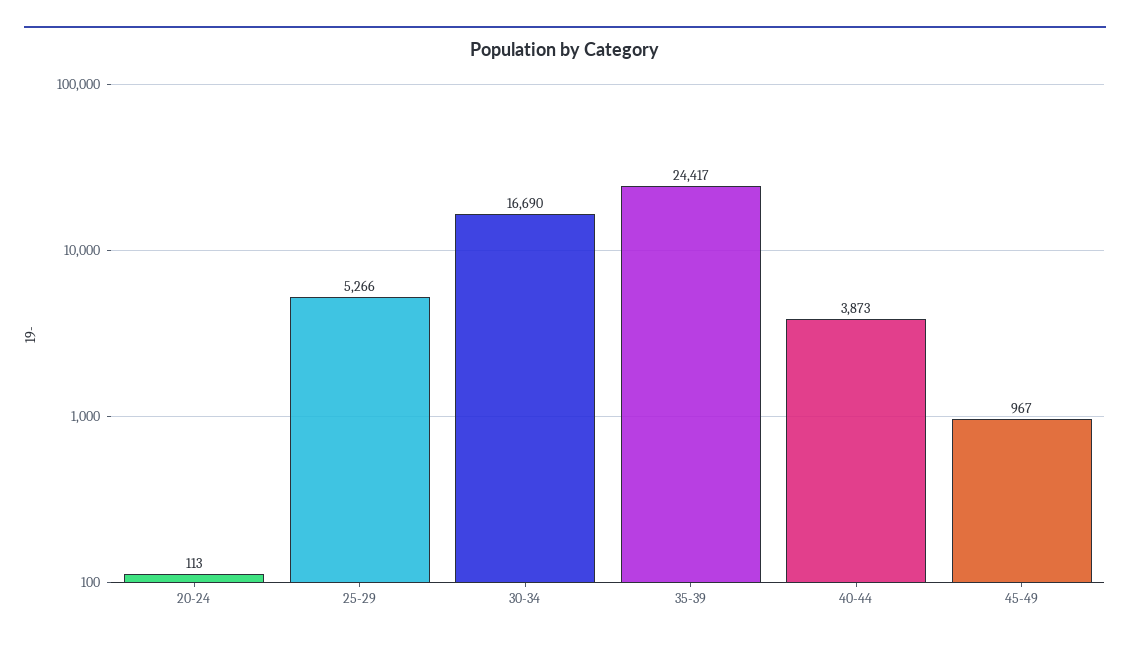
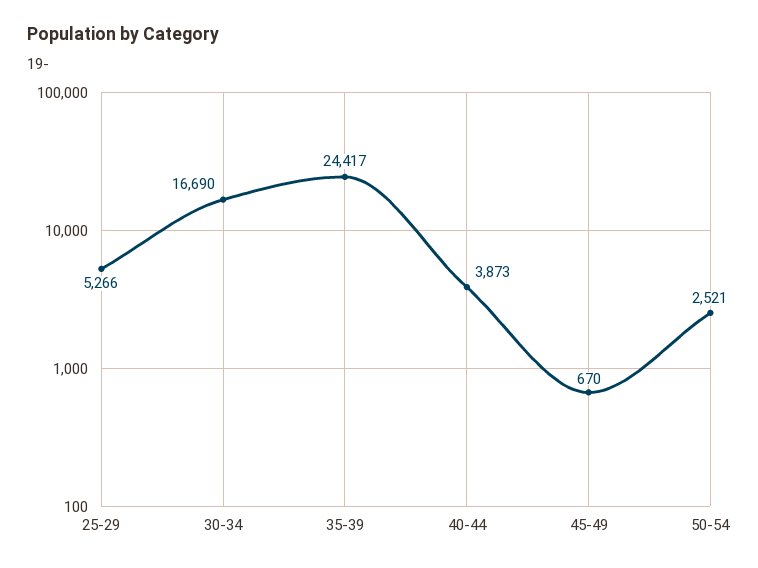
20-24: 113 -> none
45-49: 967 -> 670
50-54: none -> 2521

